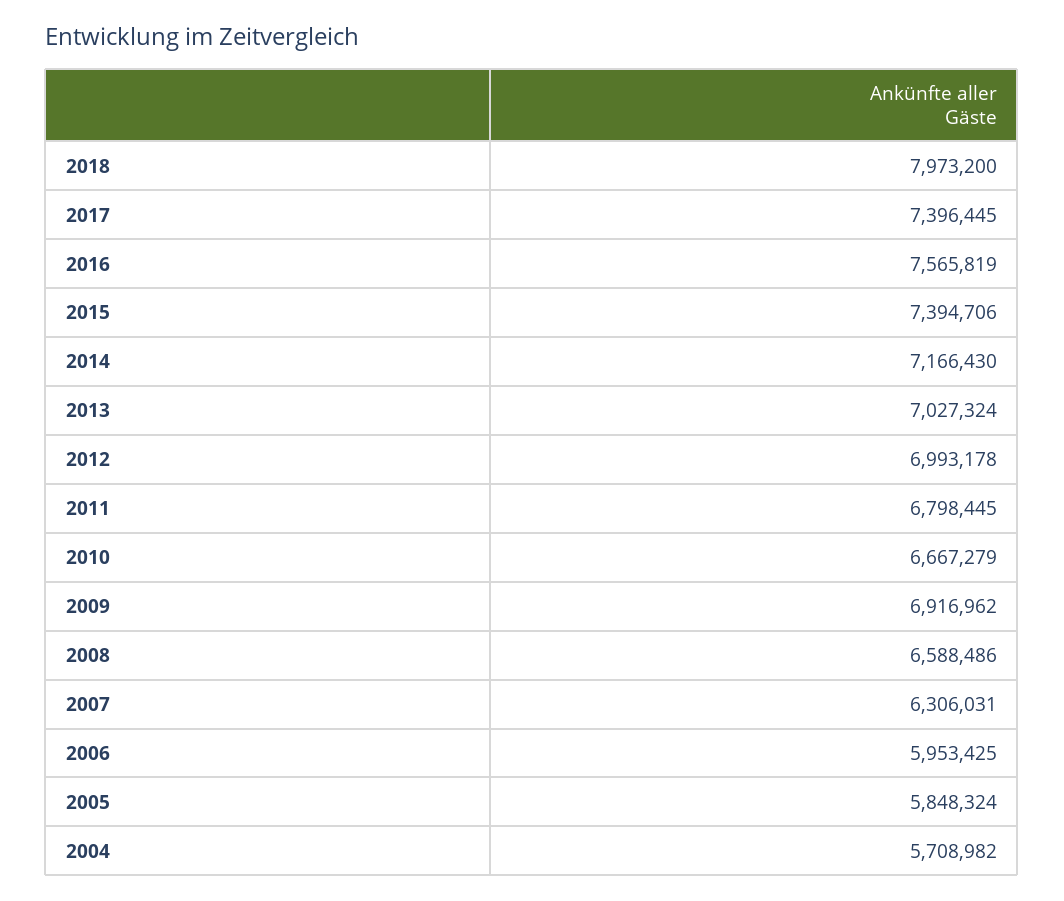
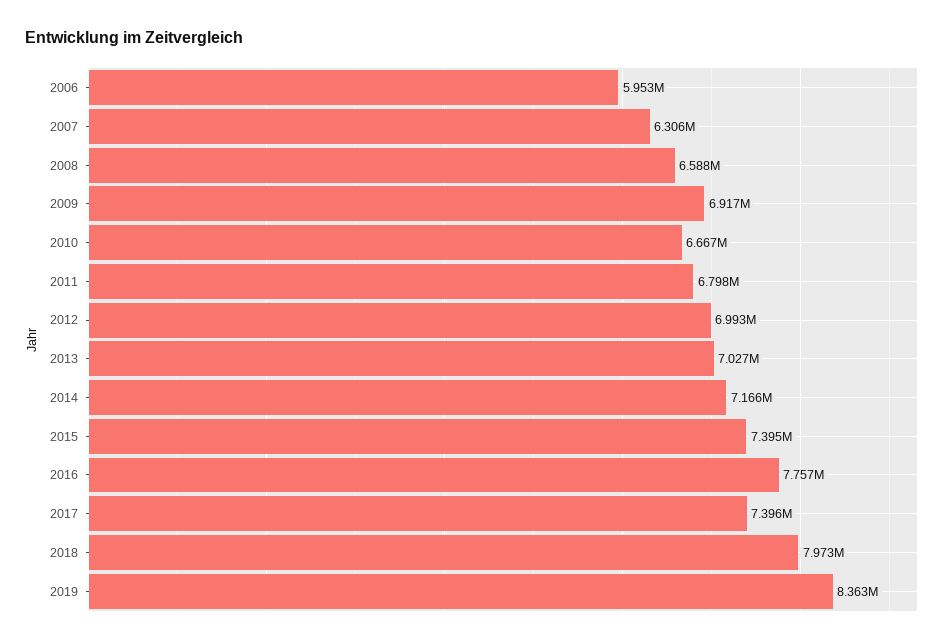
2016: 7565819 -> 7757000
2005: 5848324 -> none
2004: 5708982 -> none
2019: none -> 8363000

